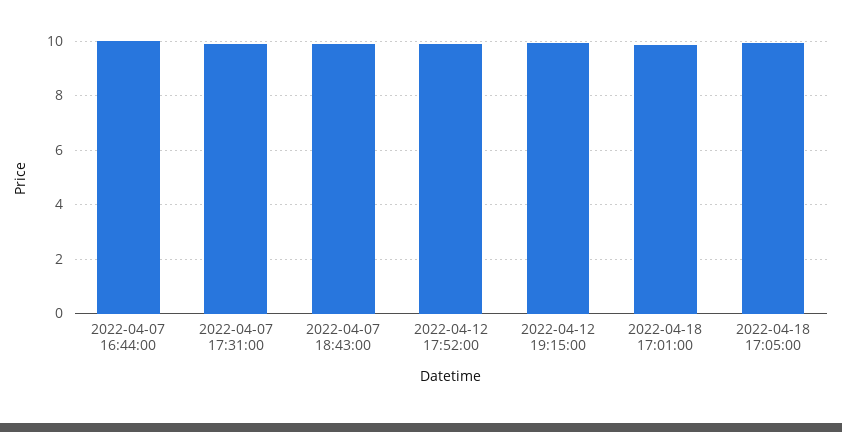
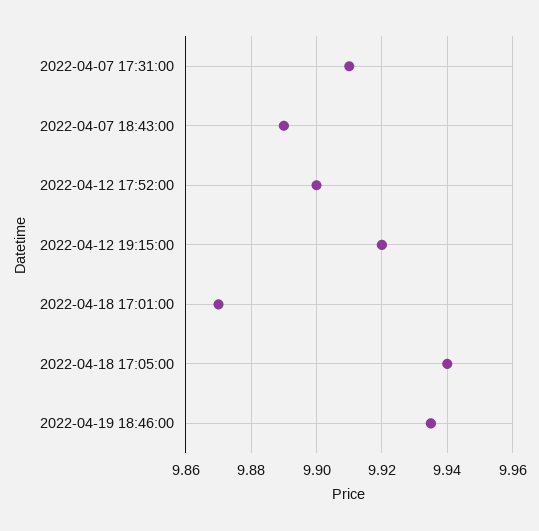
2022-04-07 16:44:00: 10 -> none
2022-04-19 18:46:00: none -> 9.935

